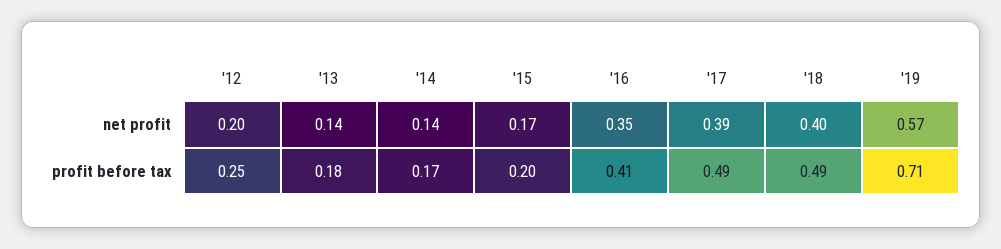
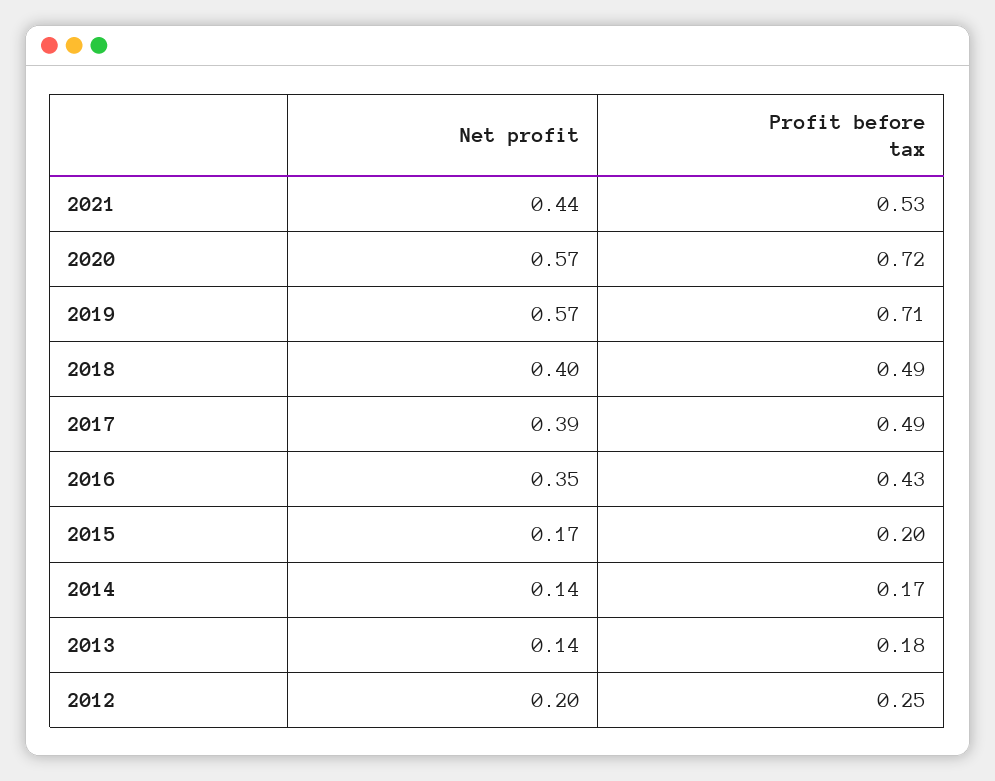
'16, profit before tax: 0.41 -> 0.43
2021, net profit: none -> 0.44
2021, profit before tax: none -> 0.53
2020, net profit: none -> 0.57
2020, profit before tax: none -> 0.72

